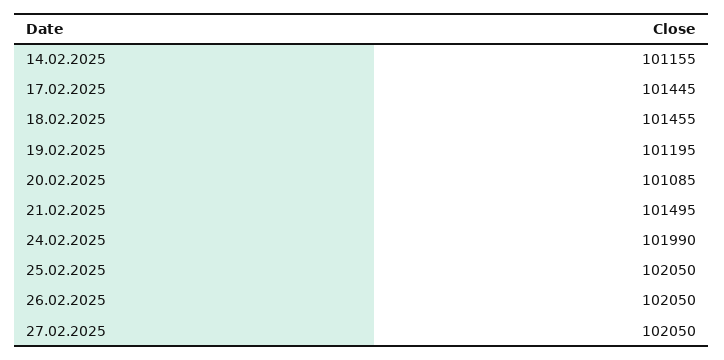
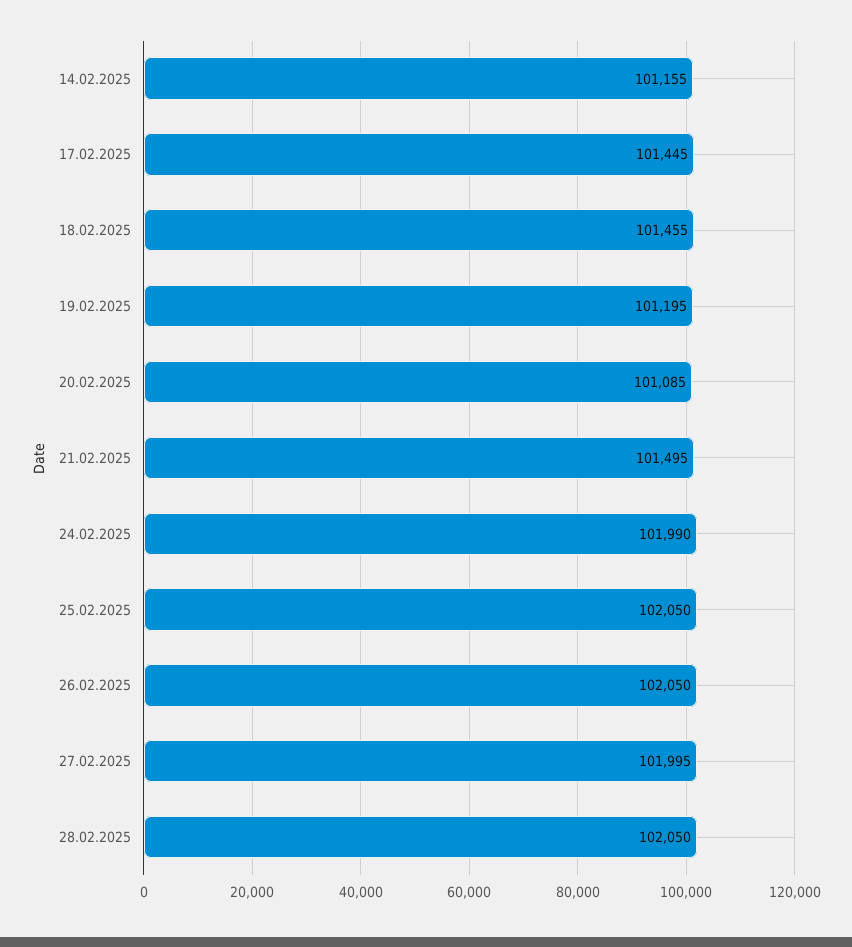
27.02.2025: 102050 -> 101995
28.02.2025: none -> 102050

